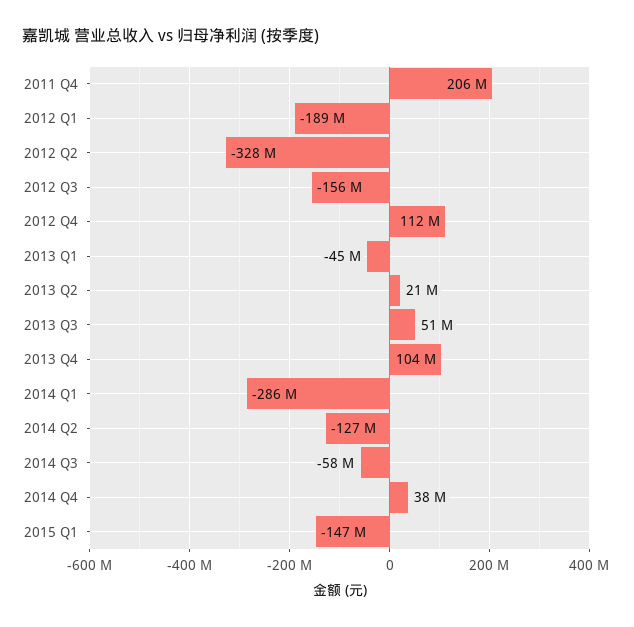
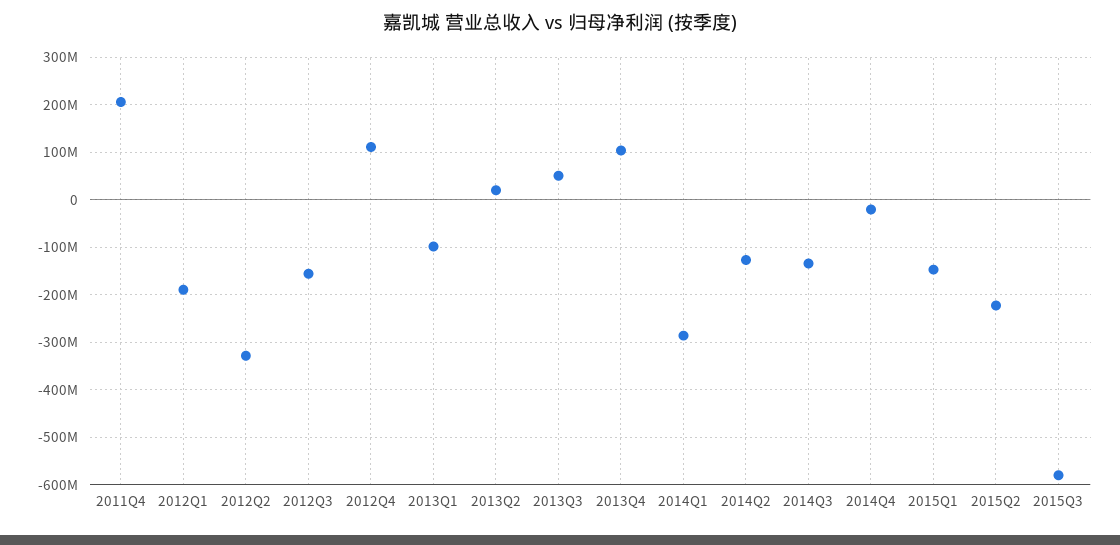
2013 Q1: -45000000 -> -100000000
2014 Q3: -58000000 -> -140000000
2014 Q4: 38000000 -> -20000000
2015Q2: none -> -220000000
2015Q3: none -> -580000000

